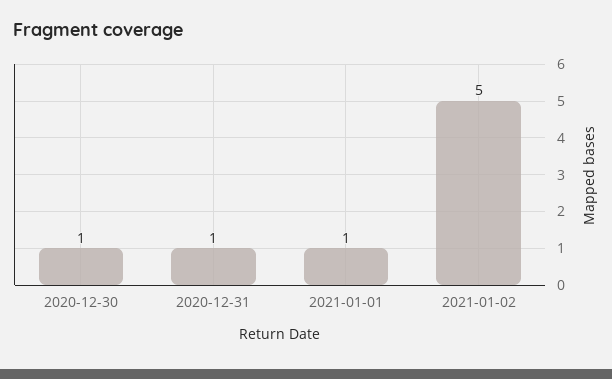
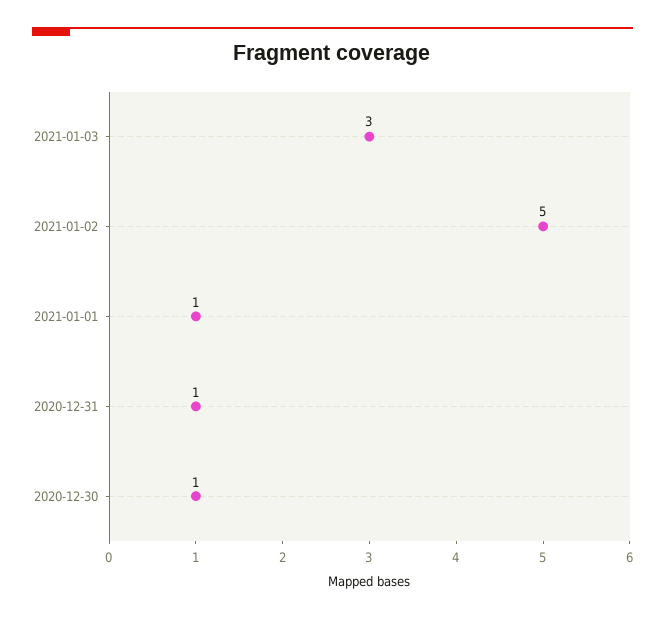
2021-01-03: none -> 3

